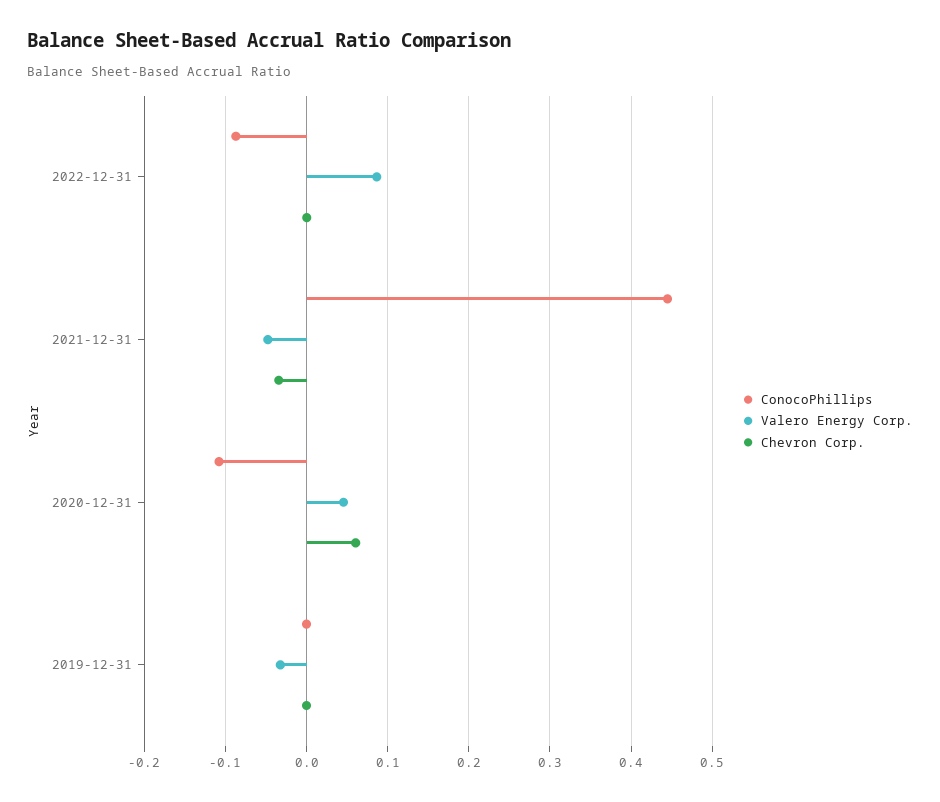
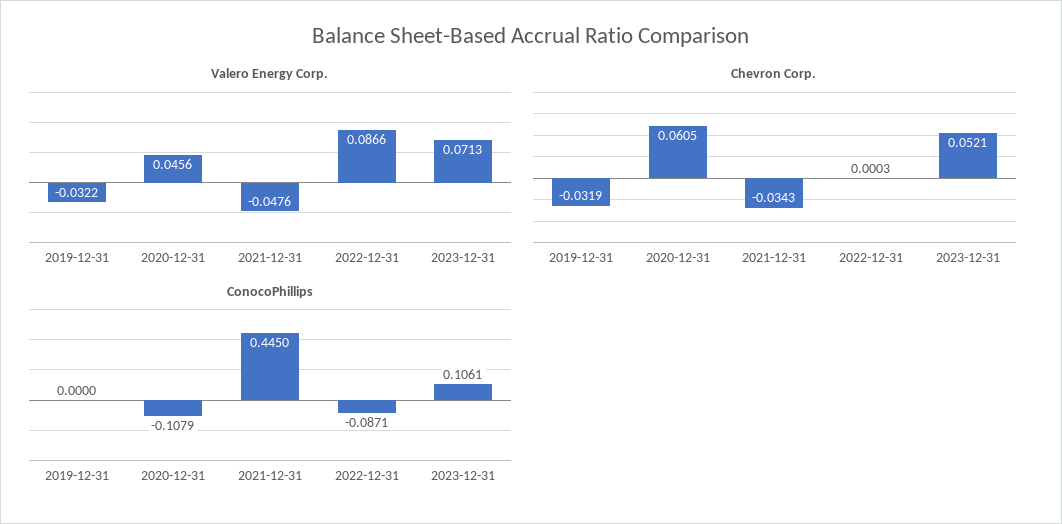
Chevron Corp., 2019-12-31: 0 -> -0.0319
Valero Energy Corp., 2023-12-31: none -> 0.0713
Chevron Corp., 2023-12-31: none -> 0.0521
ConocoPhillips, 2023-12-31: none -> 0.1061

